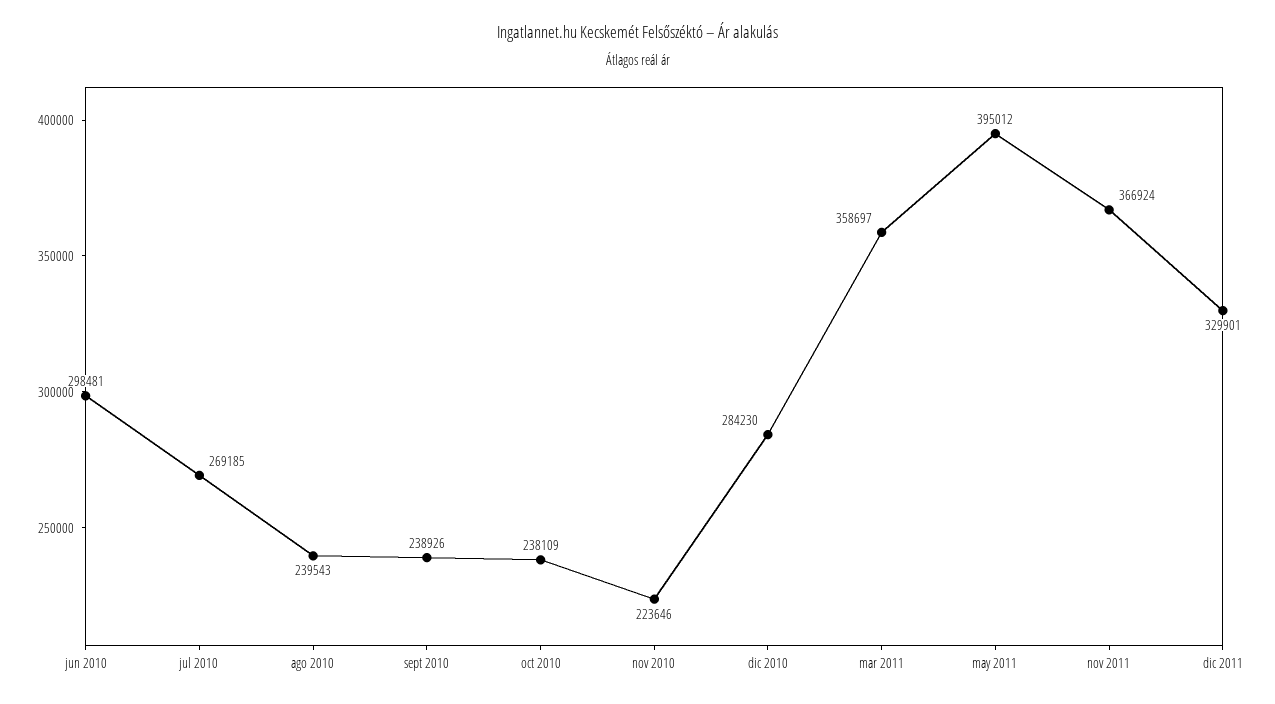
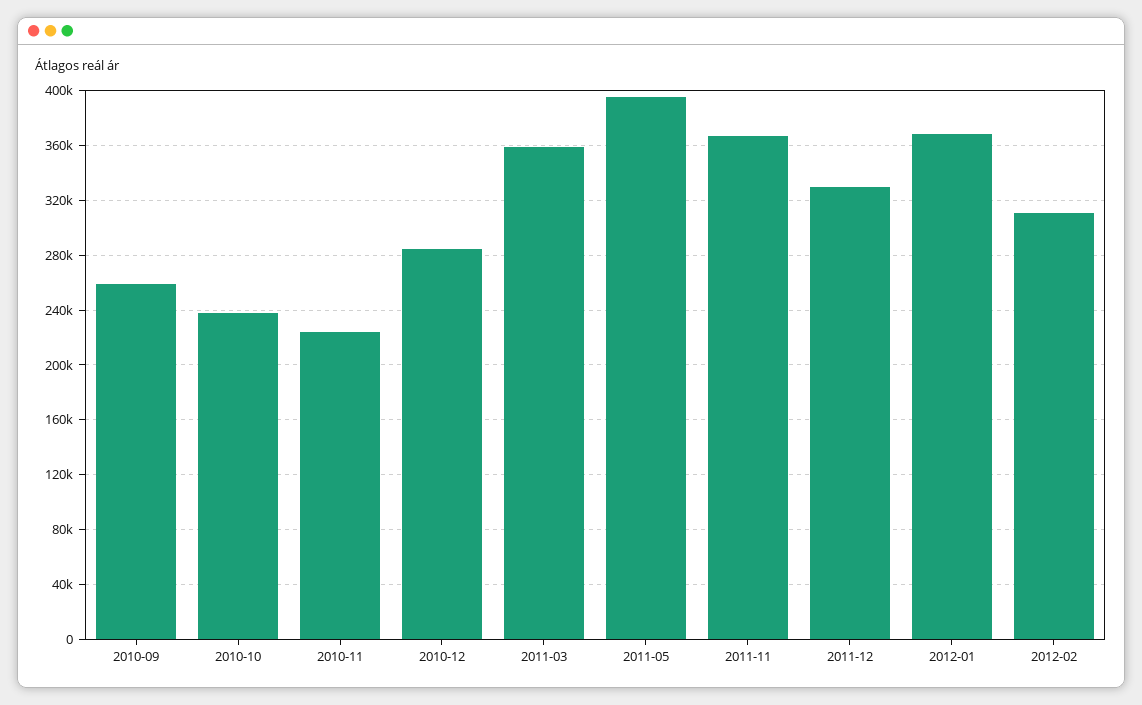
jun 2010: 298481 -> none
jul 2010: 269185 -> none
ago 2010: 239543 -> none
sept 2010: 238926 -> 260000
2012-01: none -> 370000
2012-02: none -> 310000

